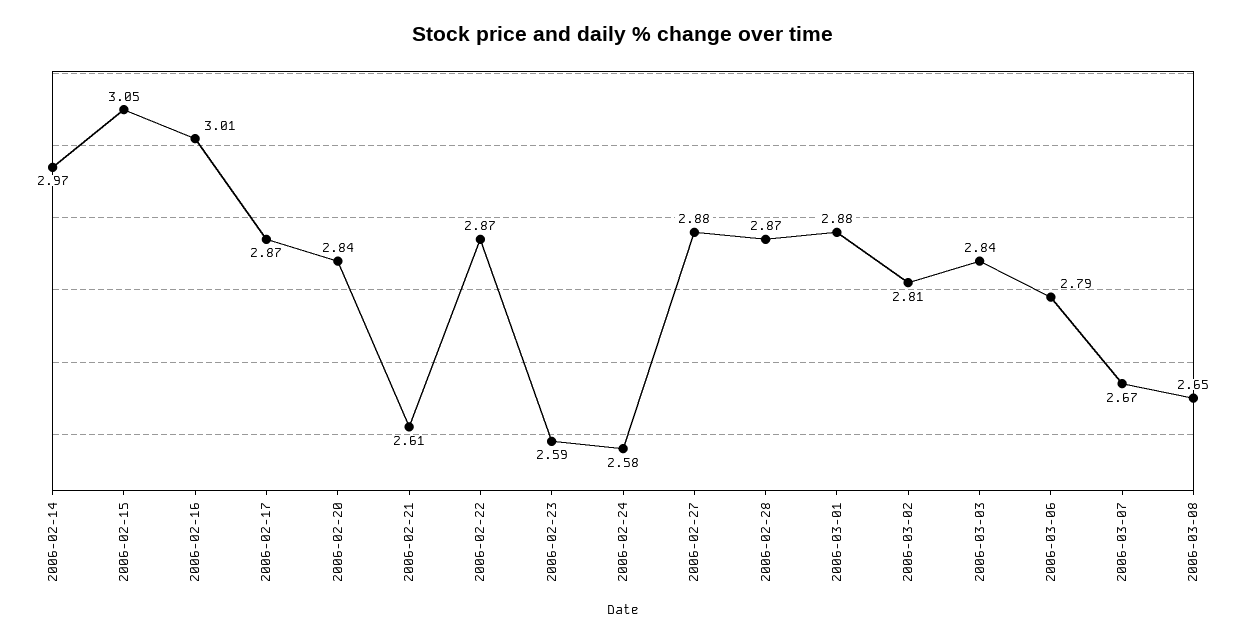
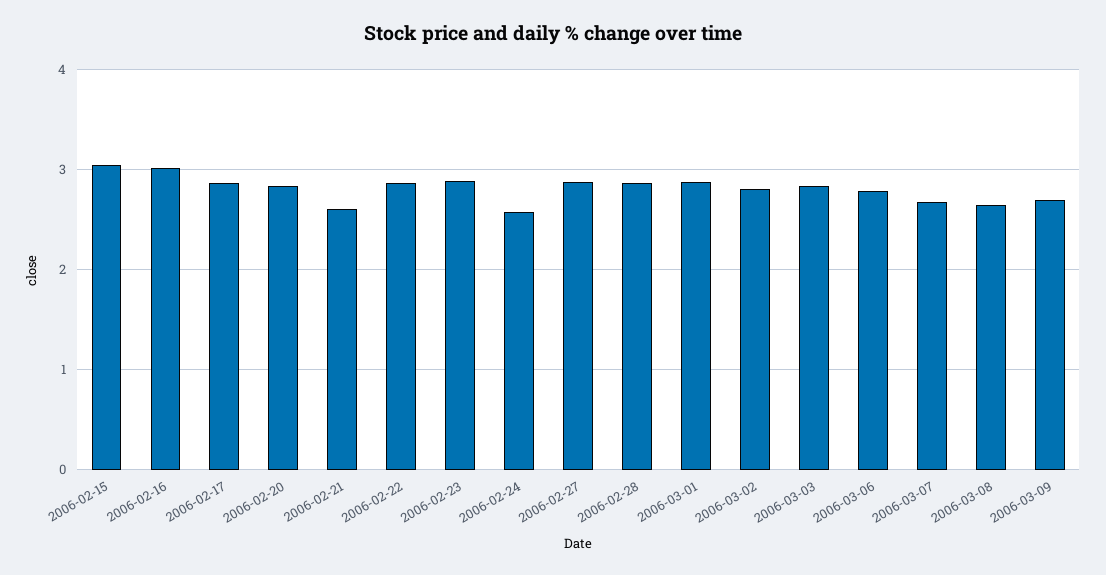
2006-02-14: 2.97 -> none
2006-02-23: 2.59 -> 2.9
2006-03-09: none -> 2.7

